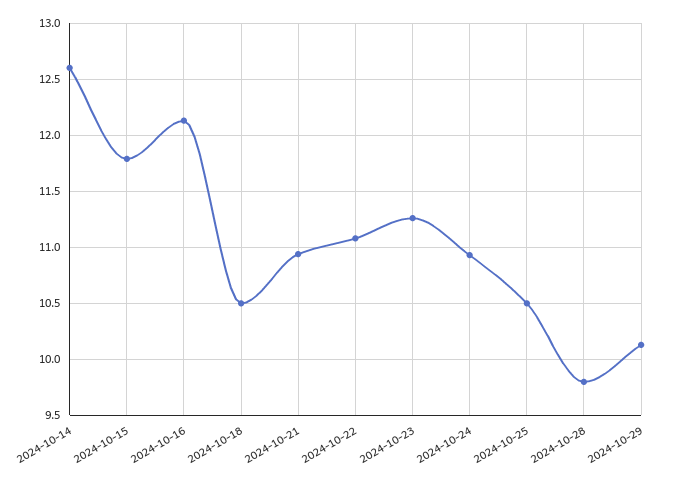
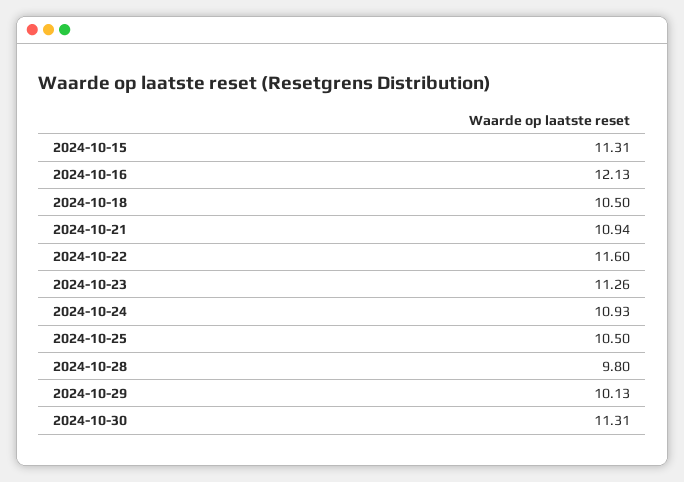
2024-10-14: 12.6 -> none
2024-10-15: 11.8 -> 11.31
2024-10-22: 11.1 -> 11.6
2024-10-30: none -> 11.31

